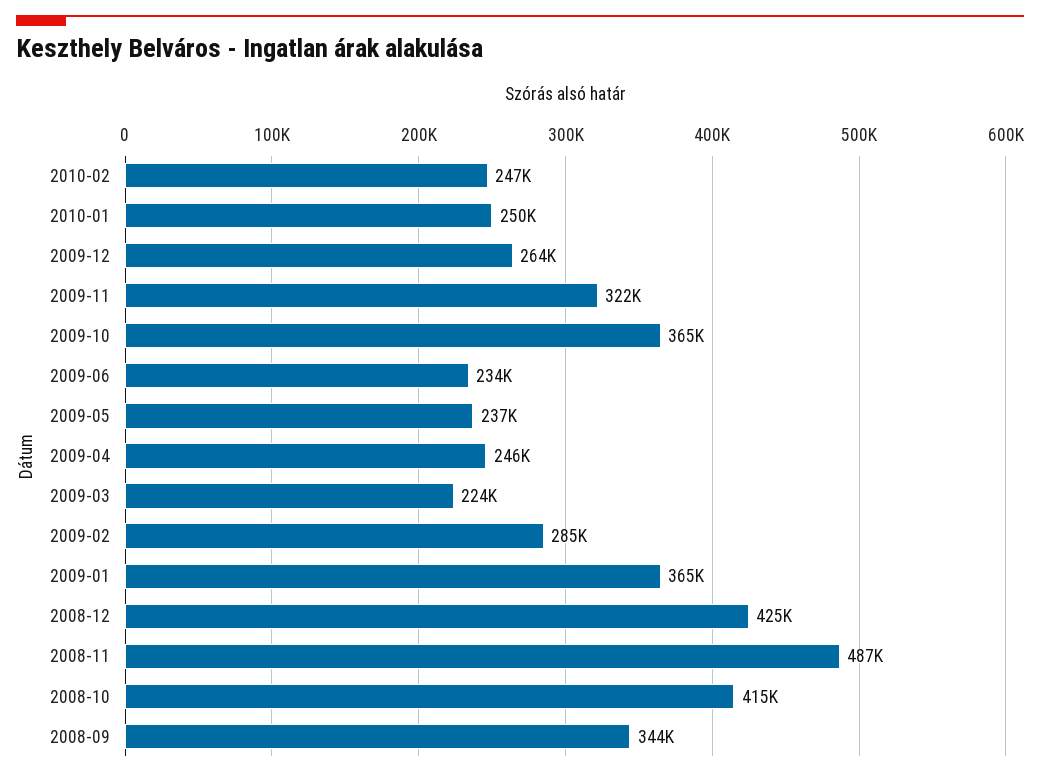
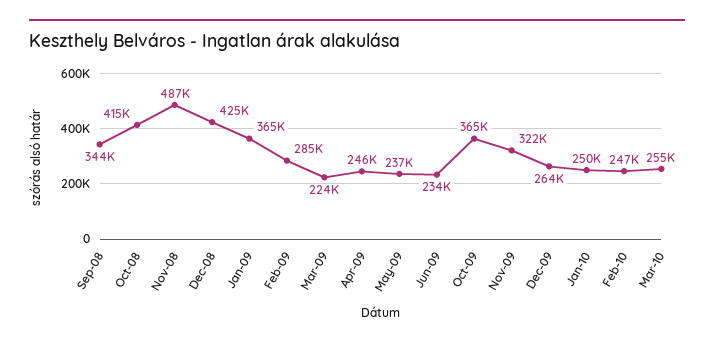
Mar-10: none -> 255000

